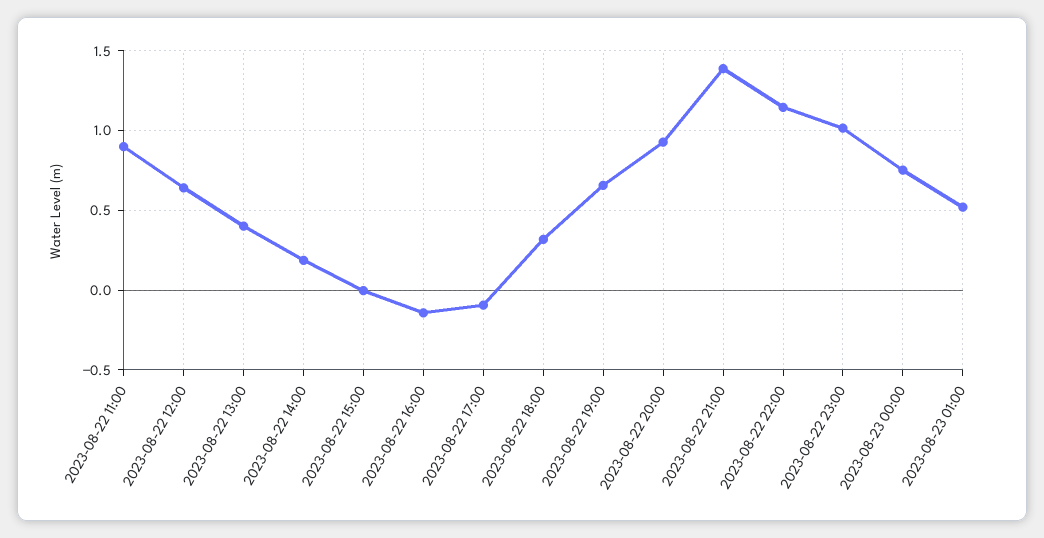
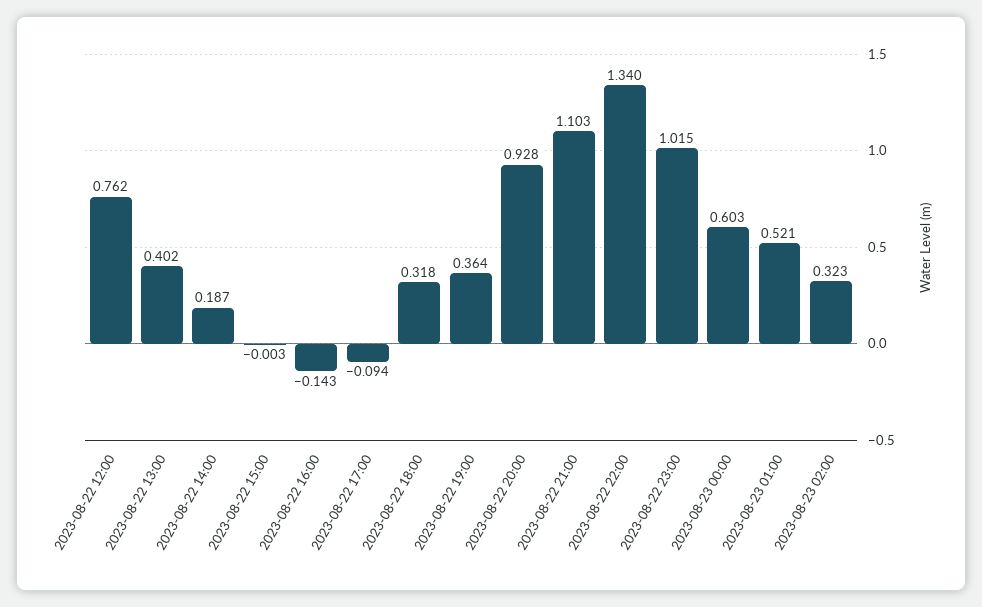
2023-08-22 11:00: 0.9 -> none
2023-08-22 12:00: 0.65 -> 0.762
2023-08-22 19:00: 0.65 -> 0.364
2023-08-22 21:00: 1.4 -> 1.103
2023-08-22 22:00: 1.15 -> 1.34
2023-08-23 00:00: 0.75 -> 0.603
2023-08-23 02:00: none -> 0.323

